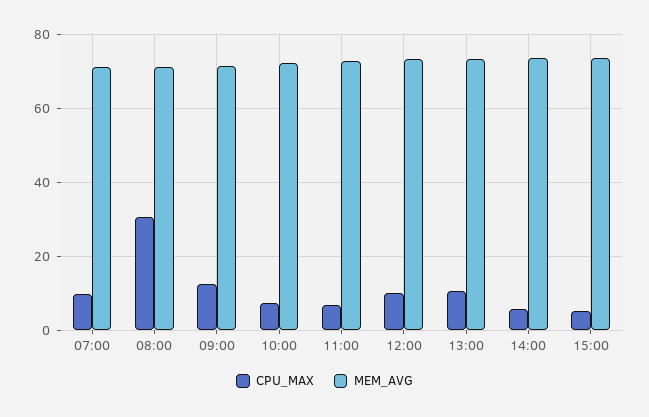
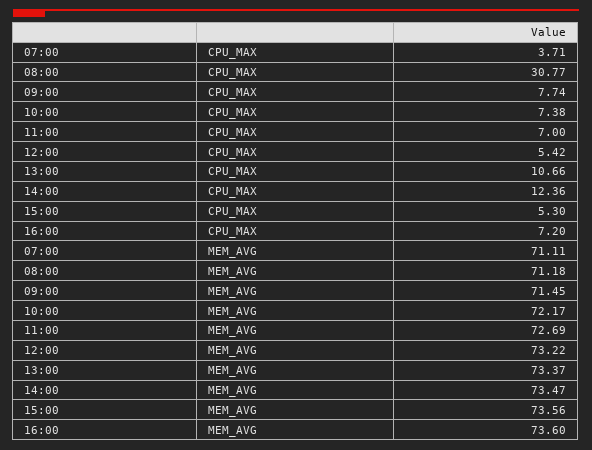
CPU_MAX, 07:00: 10 -> 3.71
CPU_MAX, 09:00: 12 -> 7.74
CPU_MAX, 12:00: 10 -> 5.42
CPU_MAX, 14:00: 6 -> 12.36
CPU_MAX, 16:00: none -> 7.2
MEM_AVG, 16:00: none -> 73.6

